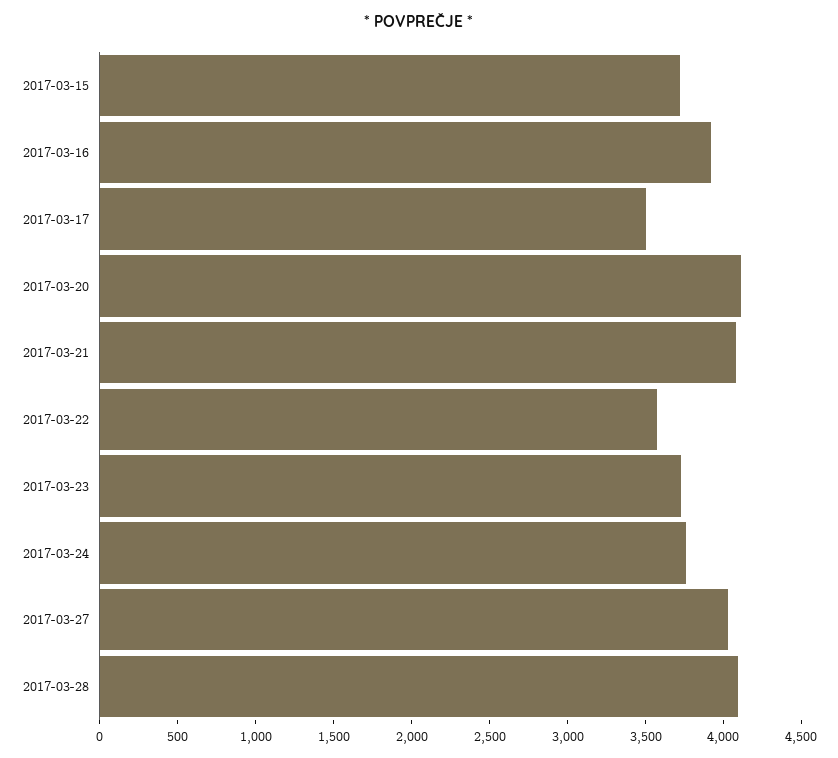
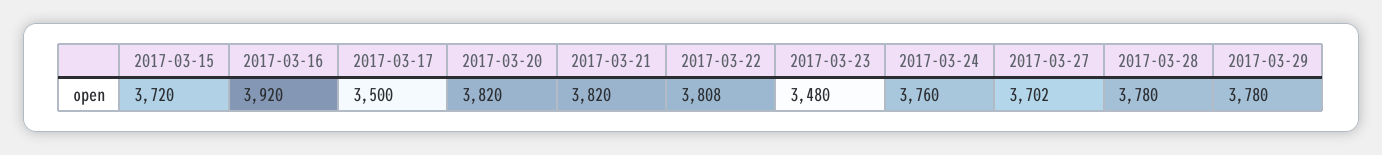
2017-03-20: 4100 -> 3820
2017-03-21: 4100 -> 3820
2017-03-22: 3600 -> 3808
2017-03-23: 3700 -> 3480
2017-03-27: 4000 -> 3702
2017-03-28: 4100 -> 3780
2017-03-29: none -> 3780

